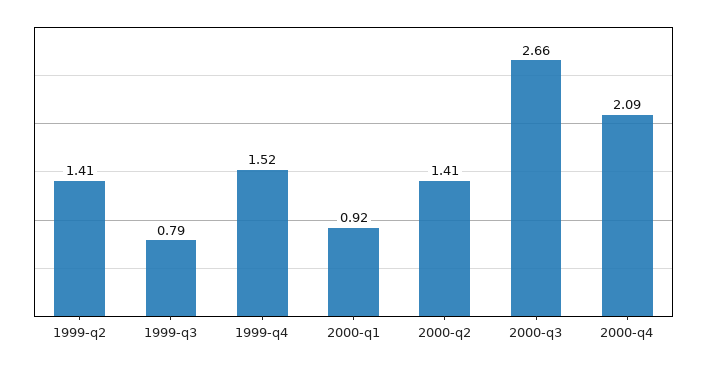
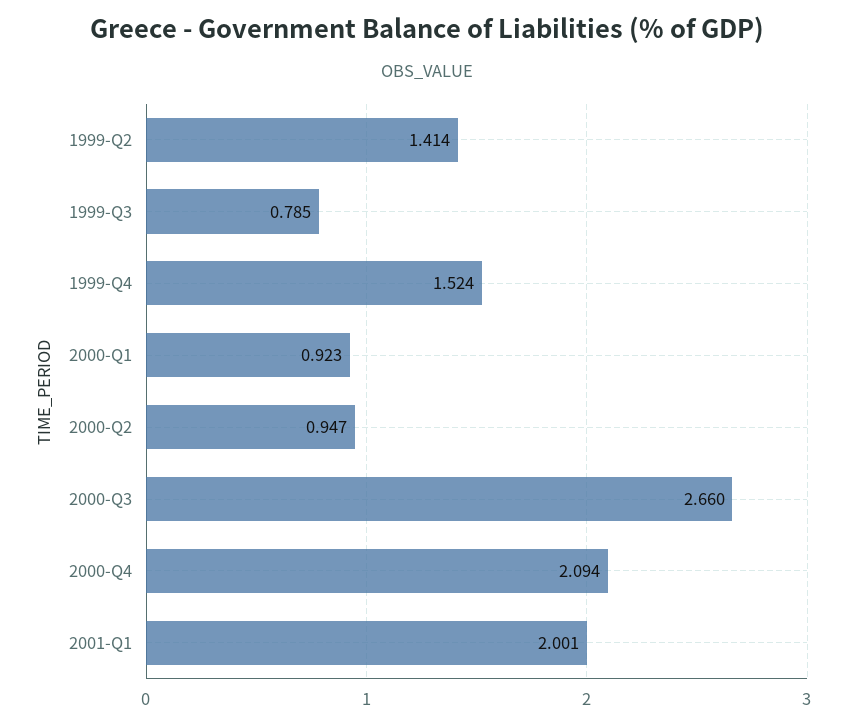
2000-q2: 1.41 -> 0.947
2001-Q1: none -> 2.001

